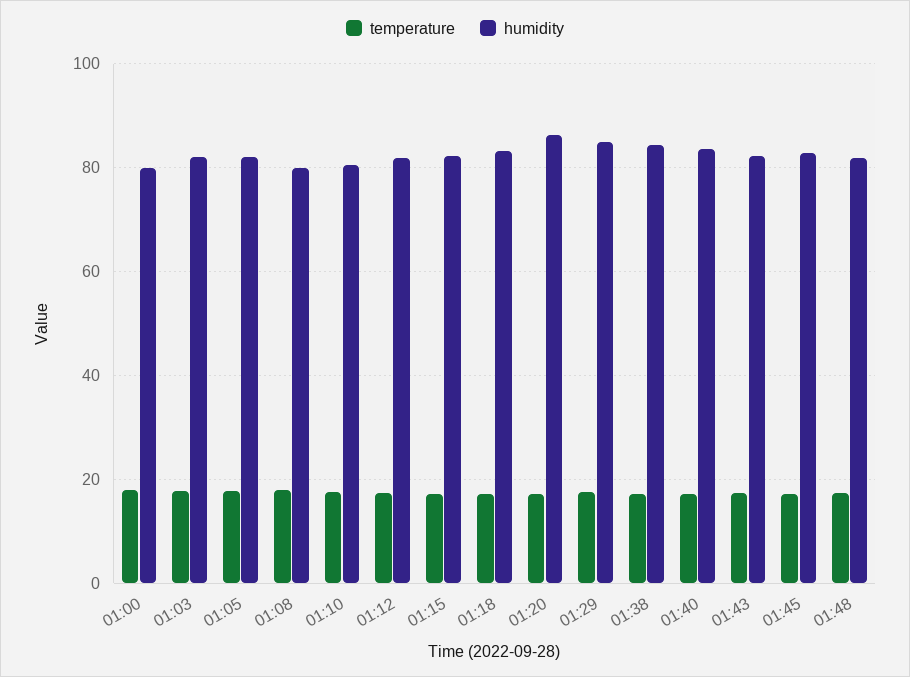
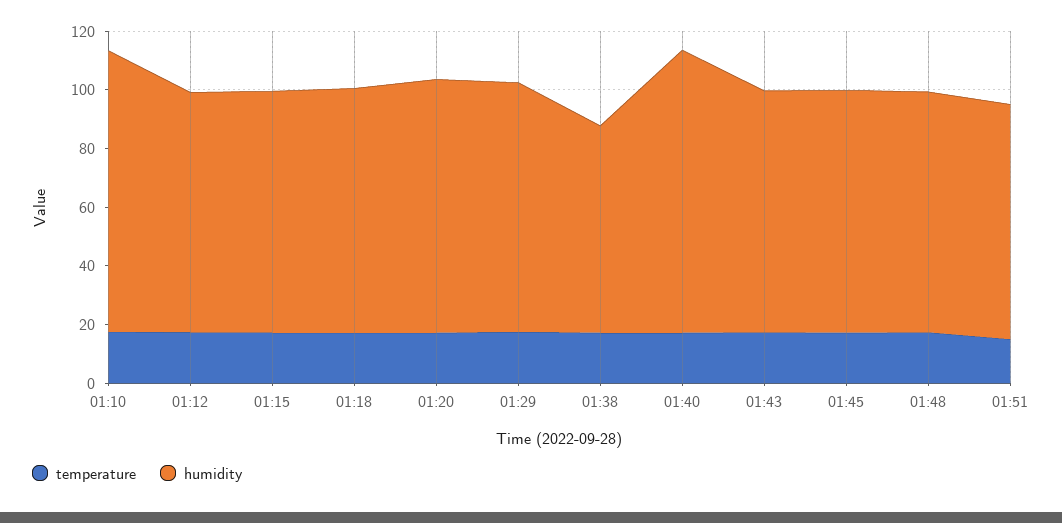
temperature, 01:00: 18 -> none
humidity, 01:00: 80 -> none
temperature, 01:03: 18 -> none
humidity, 01:03: 82 -> none
temperature, 01:05: 18 -> none
humidity, 01:05: 82 -> none
temperature, 01:08: 18 -> none
humidity, 01:08: 80 -> none
humidity, 01:10: 80 -> 95
humidity, 01:38: 84 -> 70
humidity, 01:40: 84 -> 95
temperature, 01:51: none -> 15
humidity, 01:51: none -> 80

